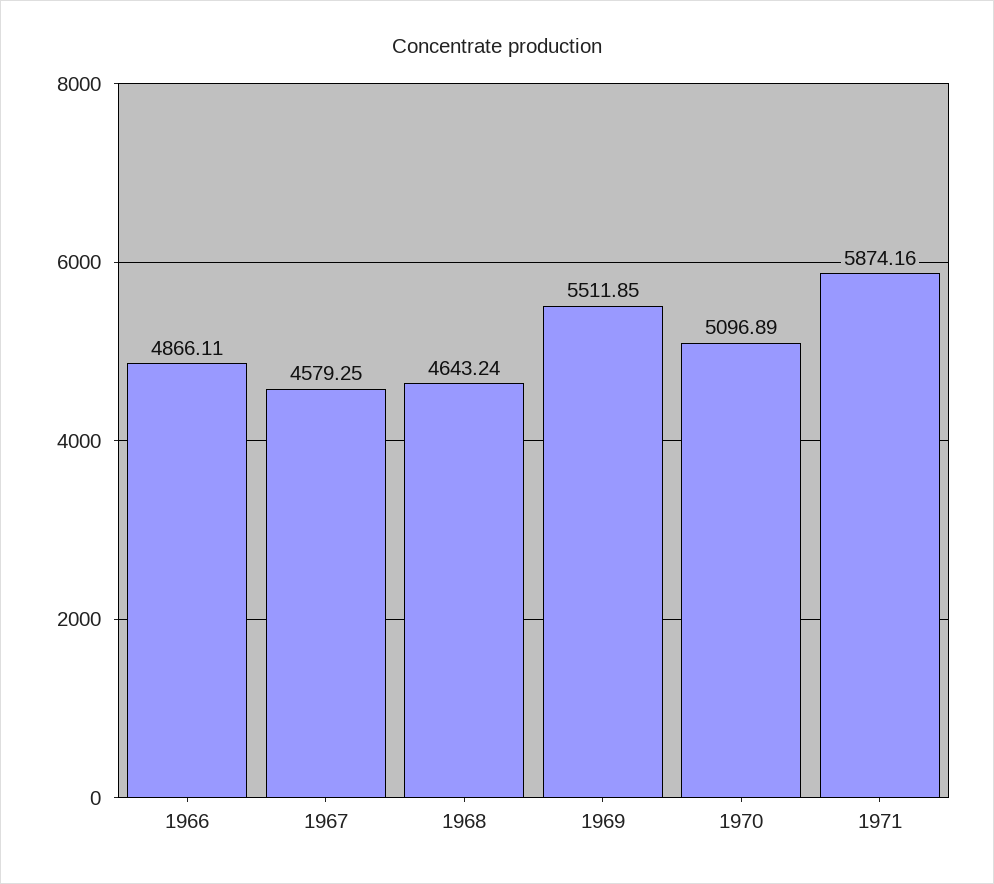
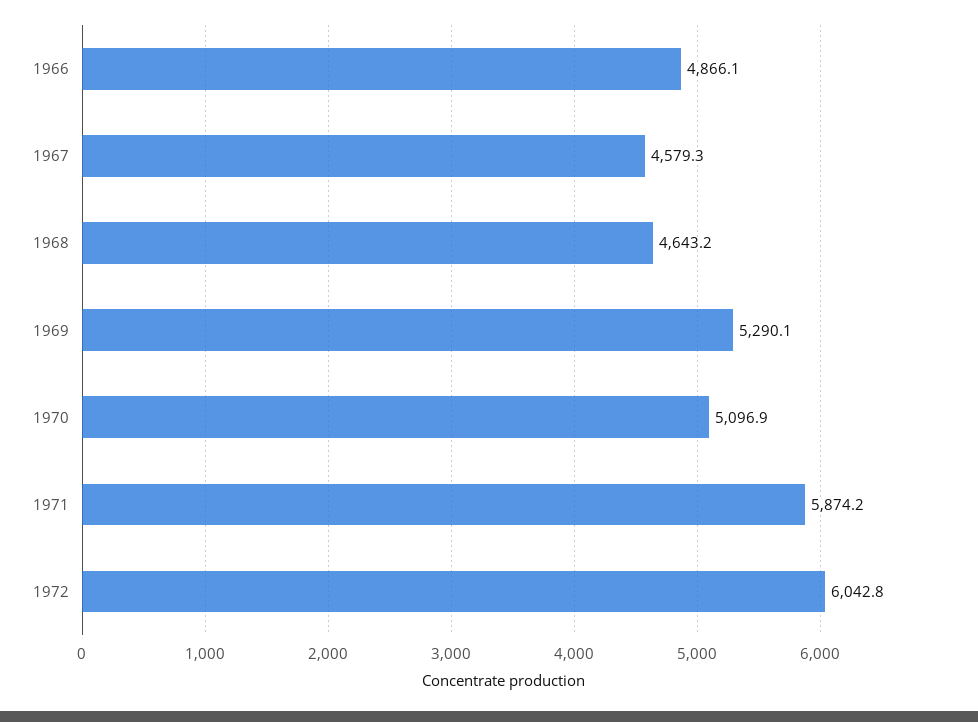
1969: 5511.85 -> 5290.1
1972: none -> 6042.8

